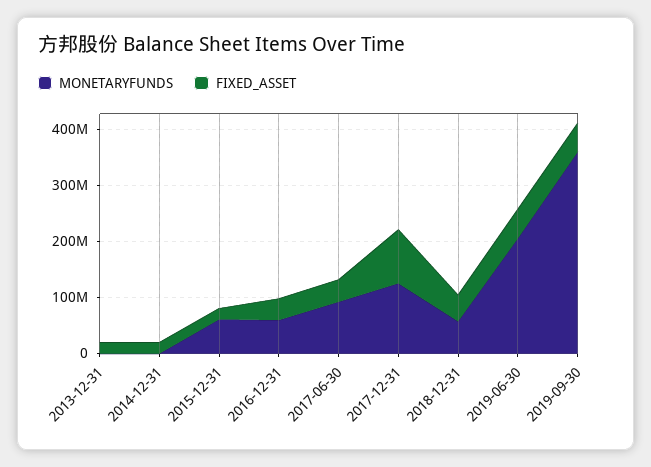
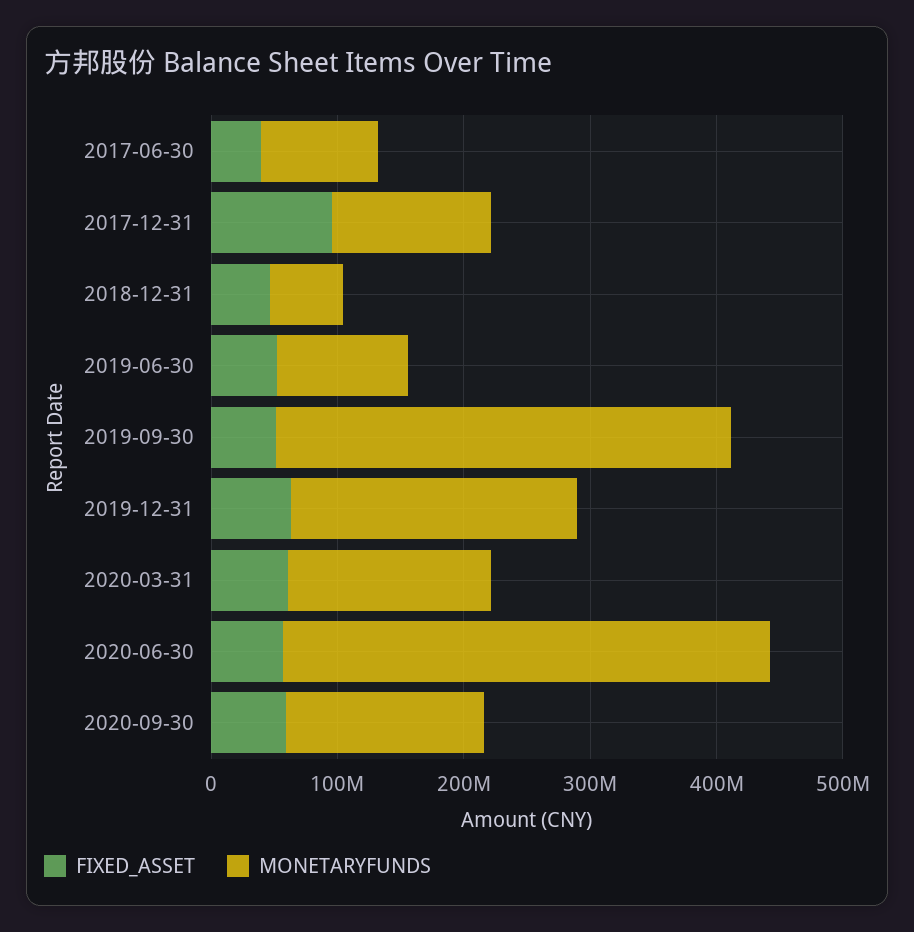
MONETARYFUNDS, 2013-12-31: 0 -> none
FIXED_ASSET, 2013-12-31: 20000000 -> none
MONETARYFUNDS, 2014-12-31: 0 -> none
FIXED_ASSET, 2014-12-31: 20000000 -> none
MONETARYFUNDS, 2015-12-31: 60000000 -> none
FIXED_ASSET, 2015-12-31: 20000000 -> none
MONETARYFUNDS, 2016-12-31: 60000000 -> none
FIXED_ASSET, 2016-12-31: 40000000 -> none
MONETARYFUNDS, 2019-06-30: 200000000 -> 100000000
FIXED_ASSET, 2019-12-31: none -> 60000000
MONETARYFUNDS, 2019-12-31: none -> 220000000
FIXED_ASSET, 2020-03-31: none -> 60000000
MONETARYFUNDS, 2020-03-31: none -> 160000000
FIXED_ASSET, 2020-06-30: none -> 60000000
MONETARYFUNDS, 2020-06-30: none -> 380000000
FIXED_ASSET, 2020-09-30: none -> 60000000
MONETARYFUNDS, 2020-09-30: none -> 160000000

